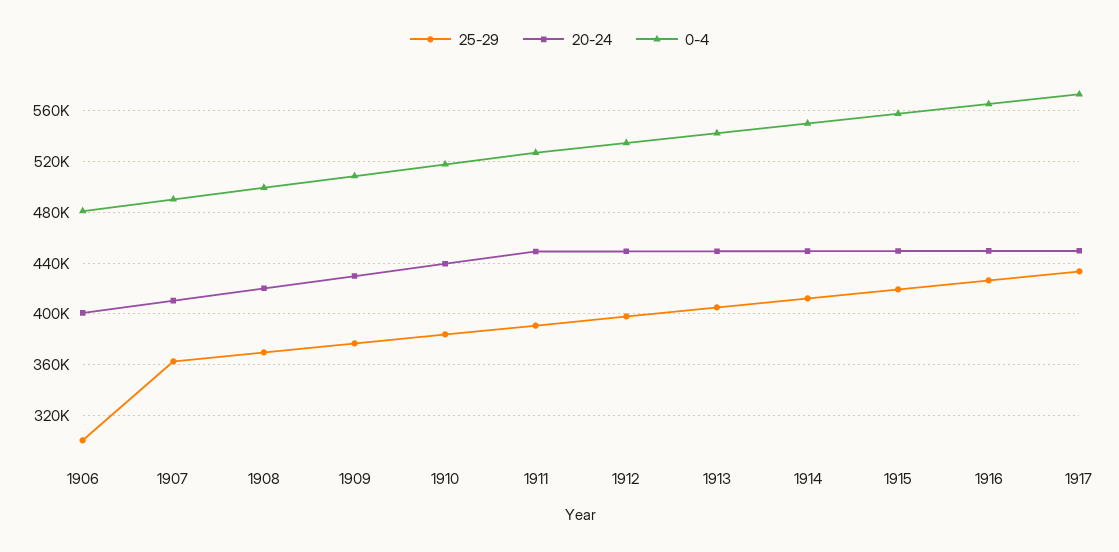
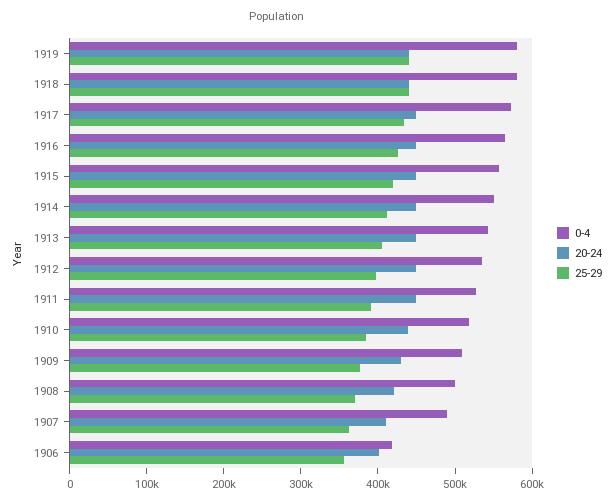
25-29, 1906: 300000 -> 360000
0-4, 1906: 480000 -> 420000
0-4, 1919: none -> 580000
20-24, 1919: none -> 440000
25-29, 1919: none -> 440000
0-4, 1918: none -> 580000
20-24, 1918: none -> 440000
25-29, 1918: none -> 440000

